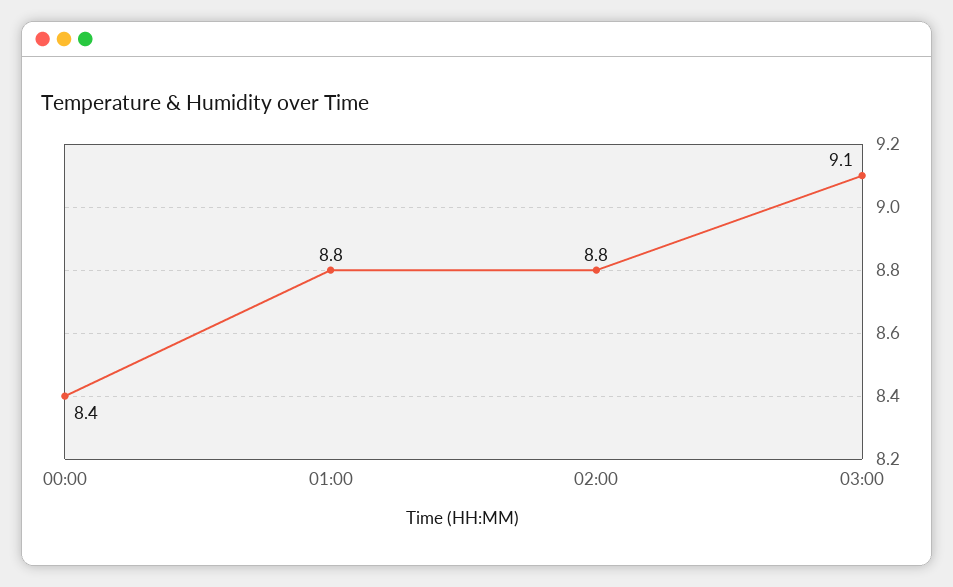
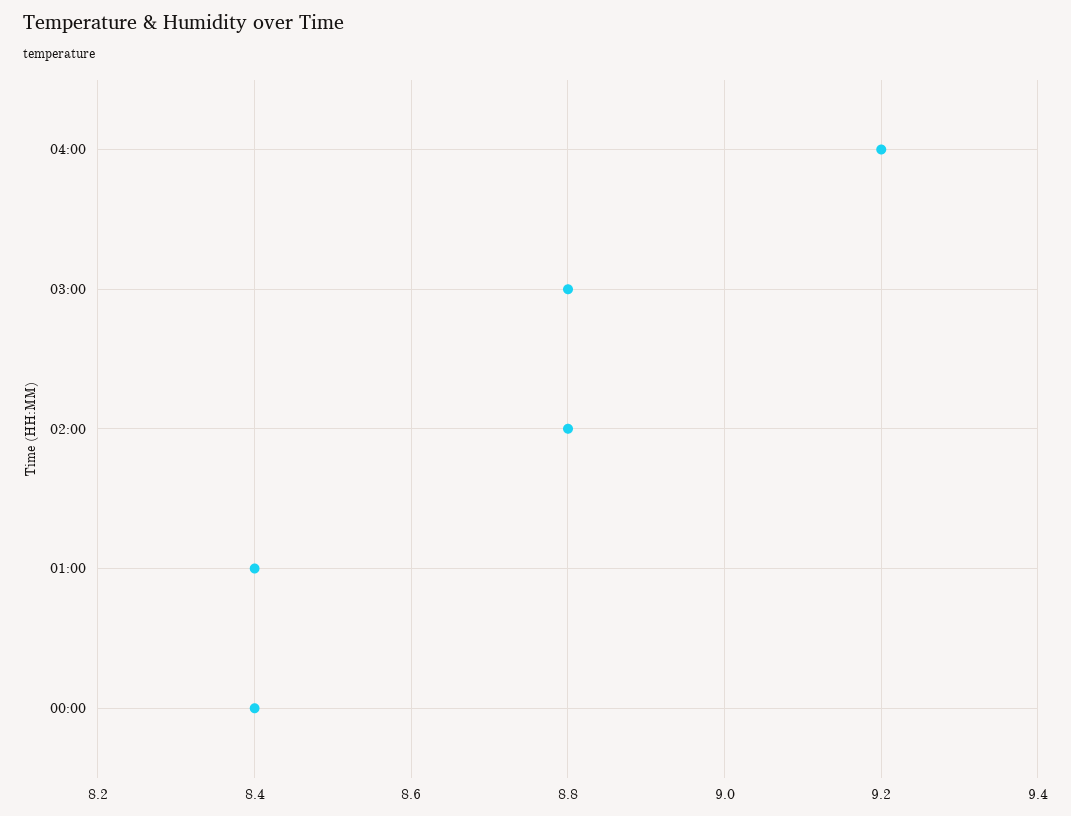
01:00: 8.8 -> 8.4
03:00: 9.1 -> 8.8
04:00: none -> 9.2

